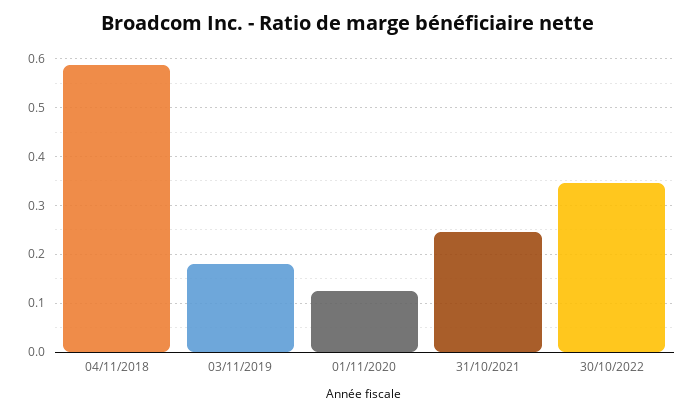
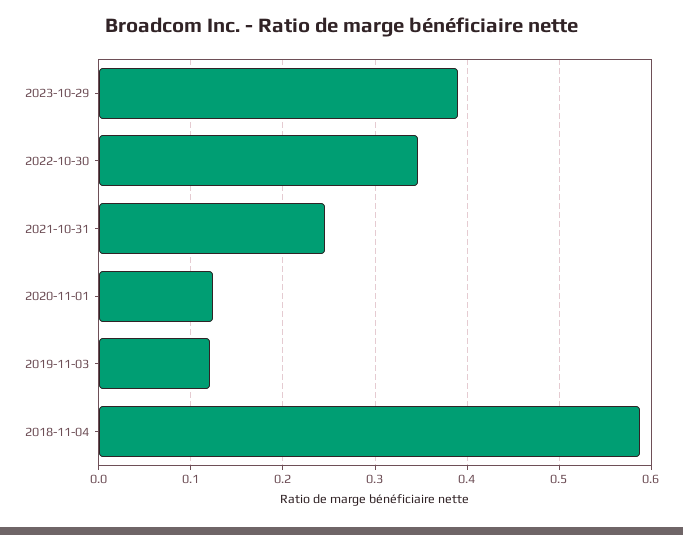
03/11/2019: 0.18 -> 0.12
2023-10-29: none -> 0.39

